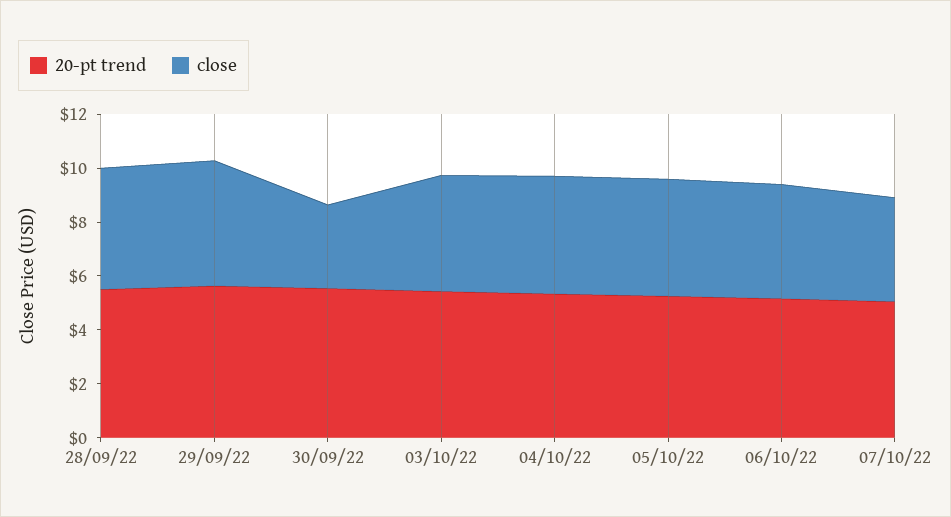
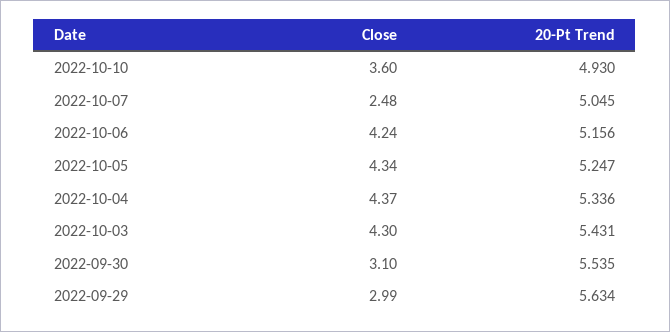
20-pt trend, 28/09/22: 5.5 -> none
close, 28/09/22: 4.5 -> none
close, 29/09/22: 4.5 -> 2.99
close, 07/10/22: 4 -> 2.48
close, 2022-10-10: none -> 3.6
20-pt trend, 2022-10-10: none -> 4.93

